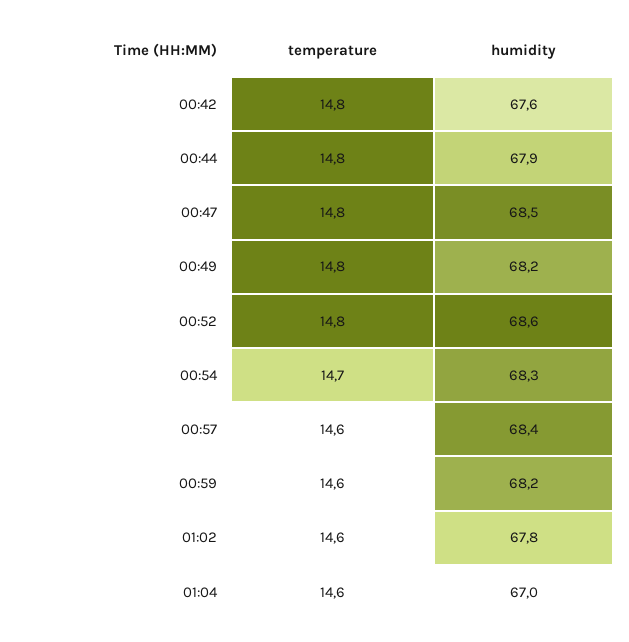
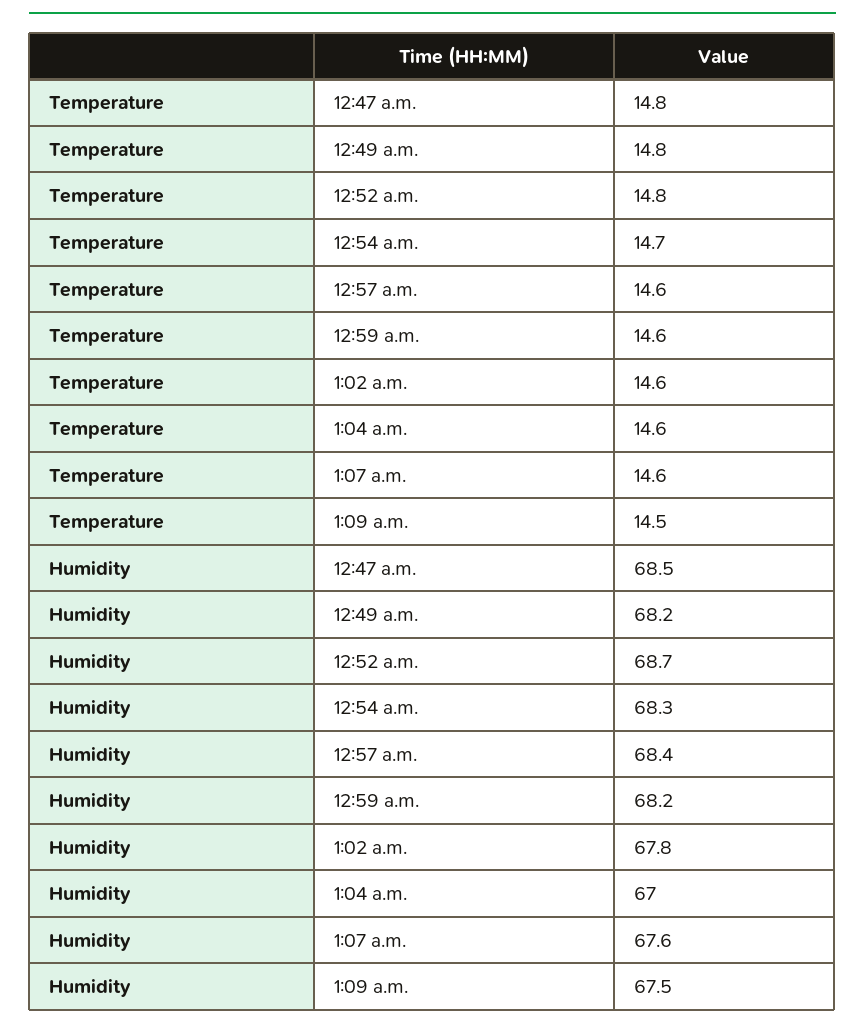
temperature, 00:42: 14.8 -> none
humidity, 00:42: 67.6 -> none
temperature, 00:44: 14.8 -> none
humidity, 00:44: 67.9 -> none
humidity, 00:52: 68.6 -> 68.7
temperature, 1:07 a.m.: none -> 14.6
temperature, 1:09 a.m.: none -> 14.5
humidity, 1:07 a.m.: none -> 67.6
humidity, 1:09 a.m.: none -> 67.5

